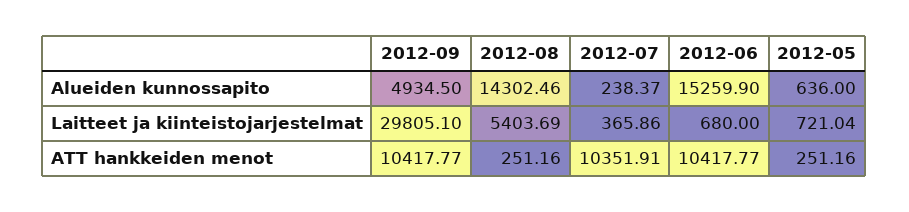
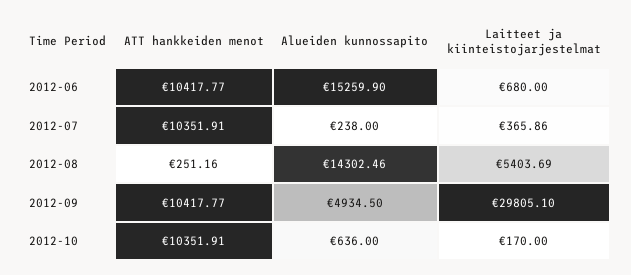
2012-07, Alueiden kunnossapito: 238.37 -> 238
2012-05, Alueiden kunnossapito: 636 -> none
2012-05, Laitteet ja kiinteistojarjestelmat: 721.04 -> none
2012-05, ATT hankkeiden menot: 251.16 -> none
2012-10, ATT hankkeiden menot: none -> 10351.91
2012-10, Alueiden kunnossapito: none -> 636
2012-10, Laitteet ja kiinteistojarjestelmat: none -> 170

